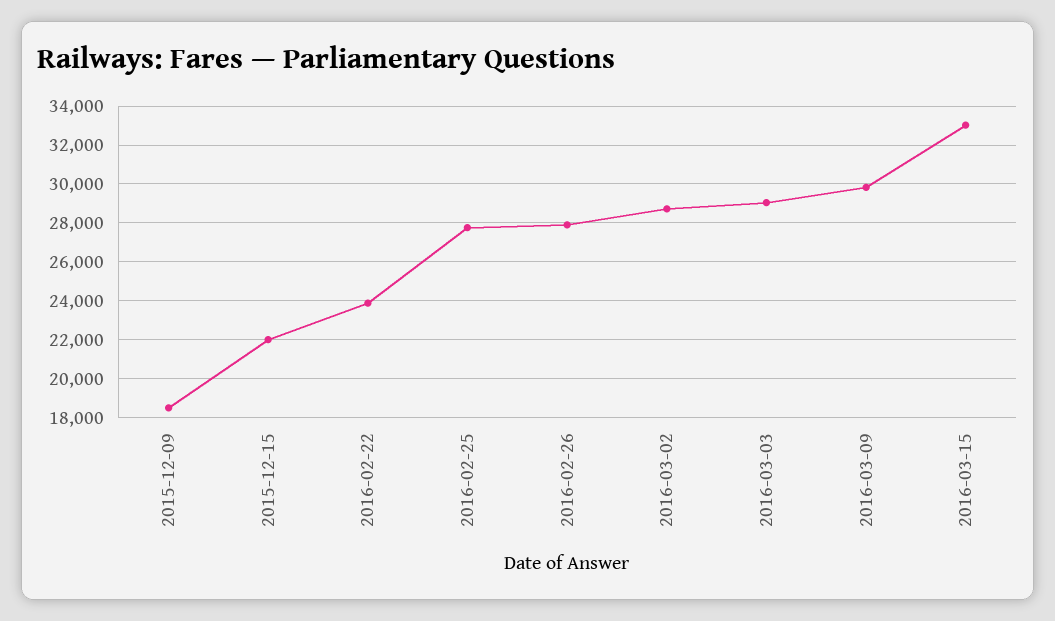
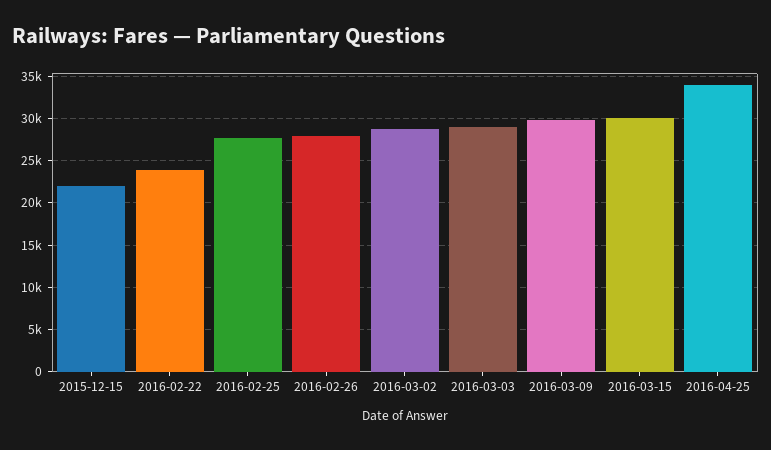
2015-12-09: 18500 -> none
2016-03-15: 33000 -> 30000
2016-04-25: none -> 34000

